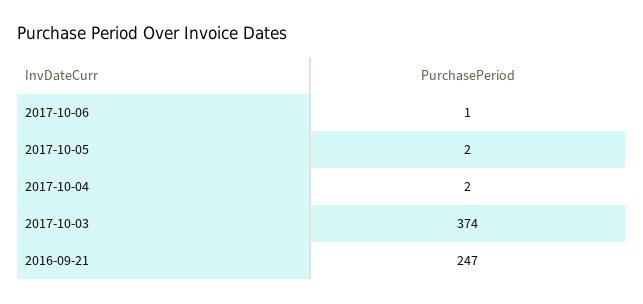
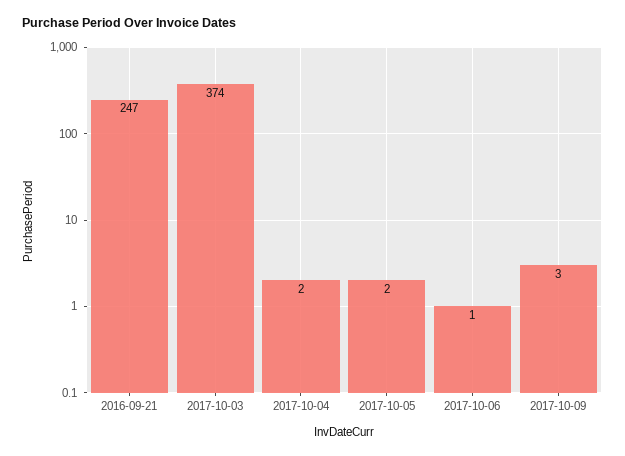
2017-10-09: none -> 3

